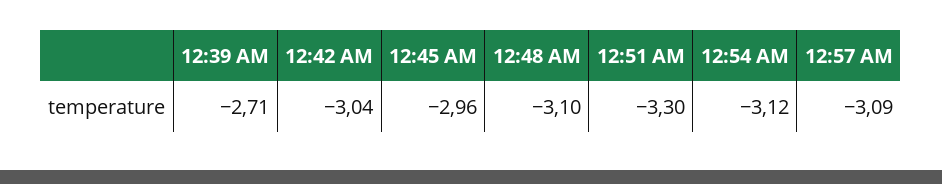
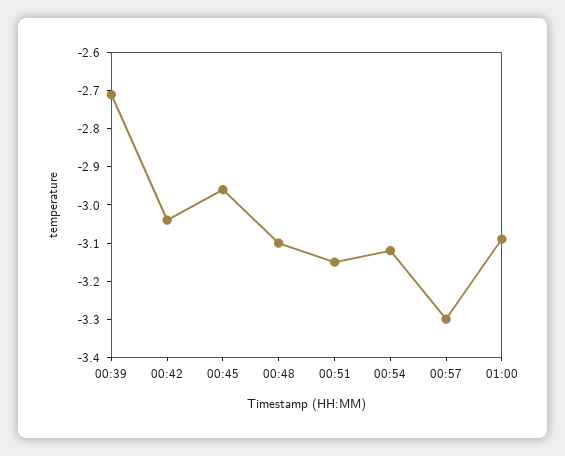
12:51 AM: -3.3 -> -3.15
12:57 AM: -3.09 -> -3.3
01:00: none -> -3.1

